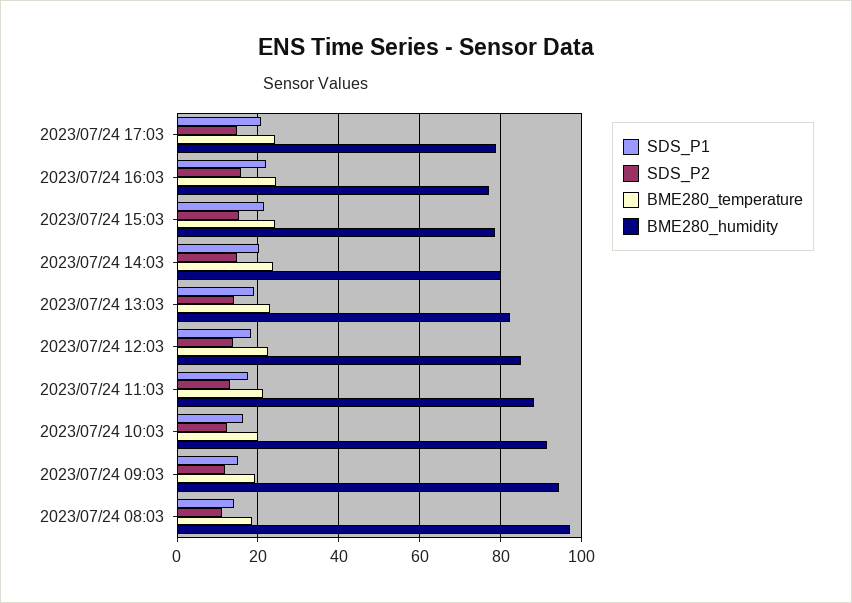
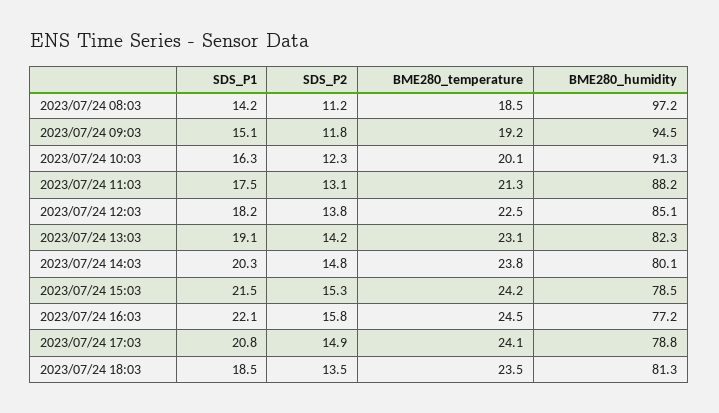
SDS_P1, 2023/07/24 18:03: none -> 18.5
SDS_P2, 2023/07/24 18:03: none -> 13.5
BME280_temperature, 2023/07/24 18:03: none -> 23.5
BME280_humidity, 2023/07/24 18:03: none -> 81.3

